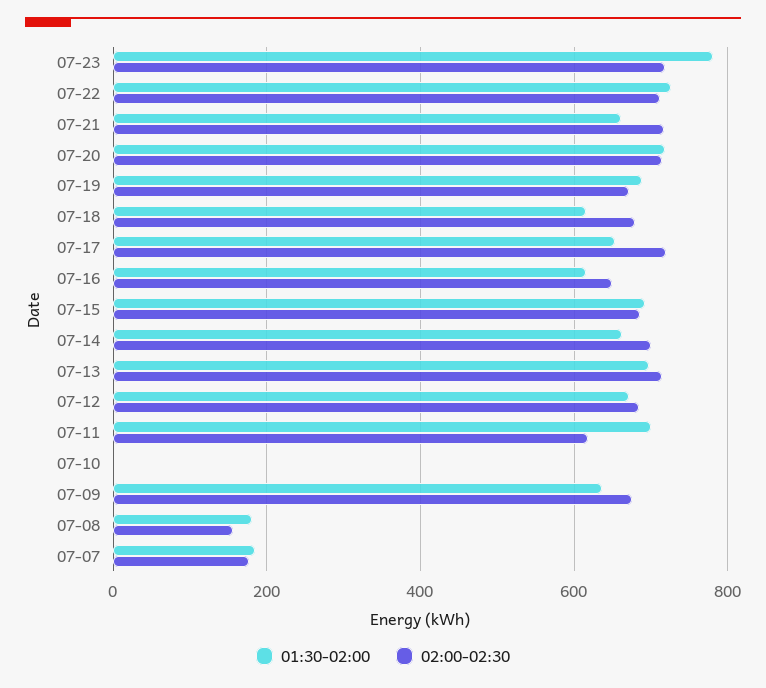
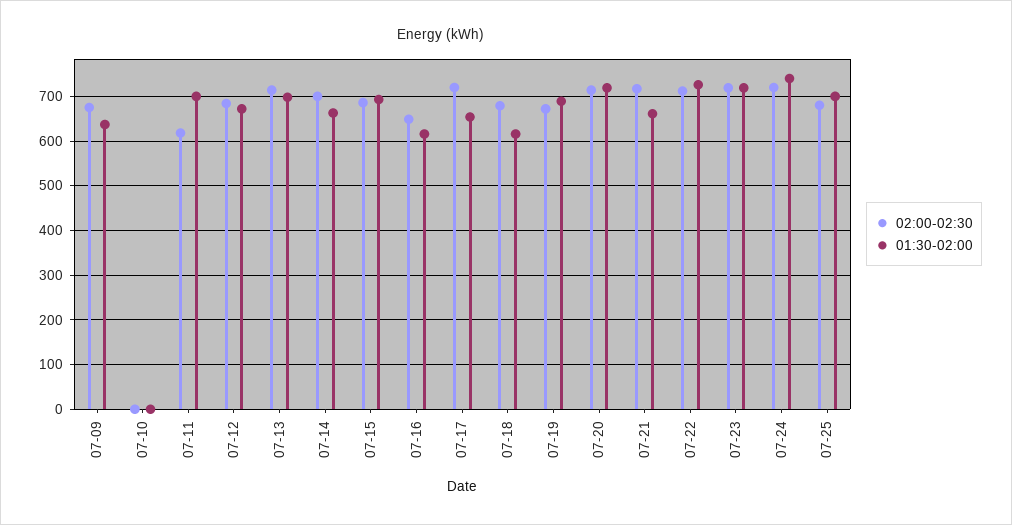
01:30-02:00, 07-23: 780 -> 720
01:30-02:00, 07-08: 180 -> none
02:00-02:30, 07-08: 160 -> none
01:30-02:00, 07-07: 180 -> none
02:00-02:30, 07-07: 180 -> none
02:00-02:30, 07-24: none -> 720
01:30-02:00, 07-24: none -> 740
02:00-02:30, 07-25: none -> 680
01:30-02:00, 07-25: none -> 700

